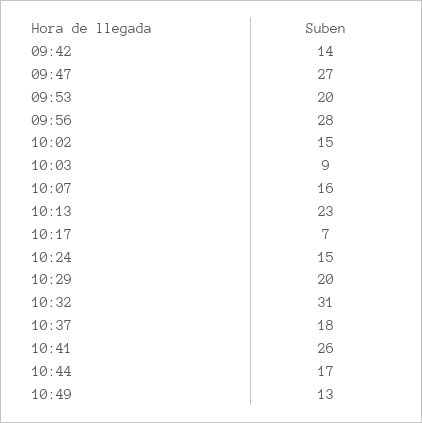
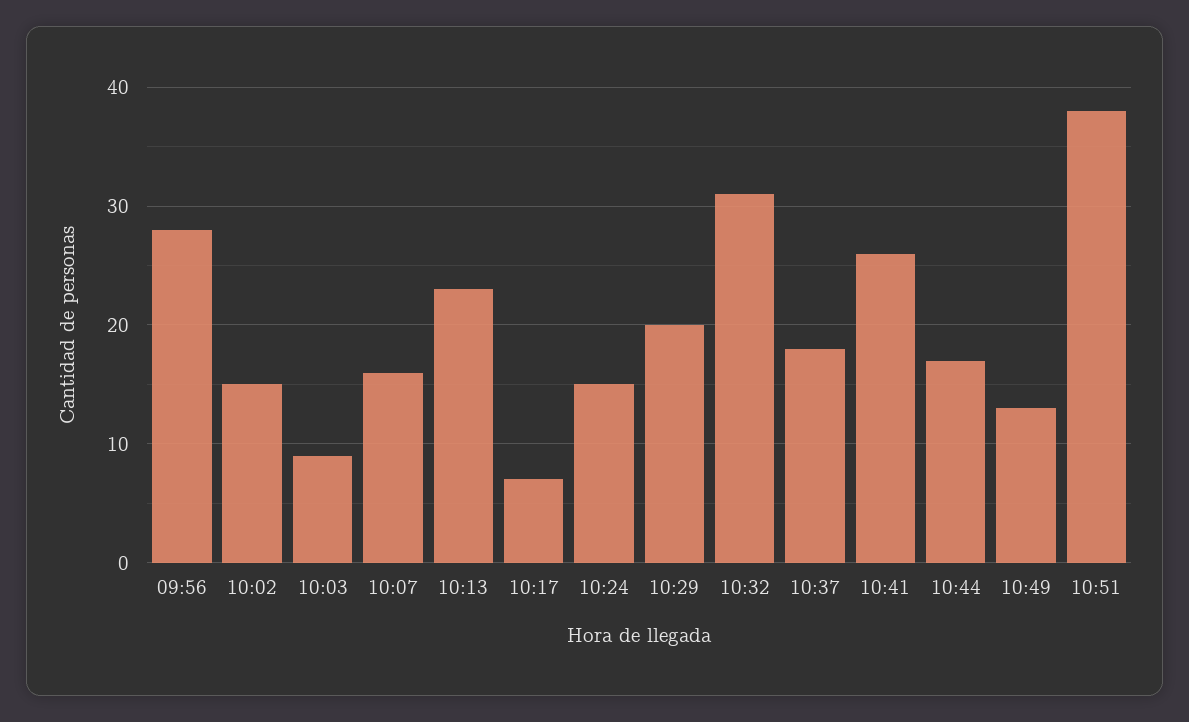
09:42: 14 -> none
09:47: 27 -> none
09:53: 20 -> none
10:51: none -> 38

